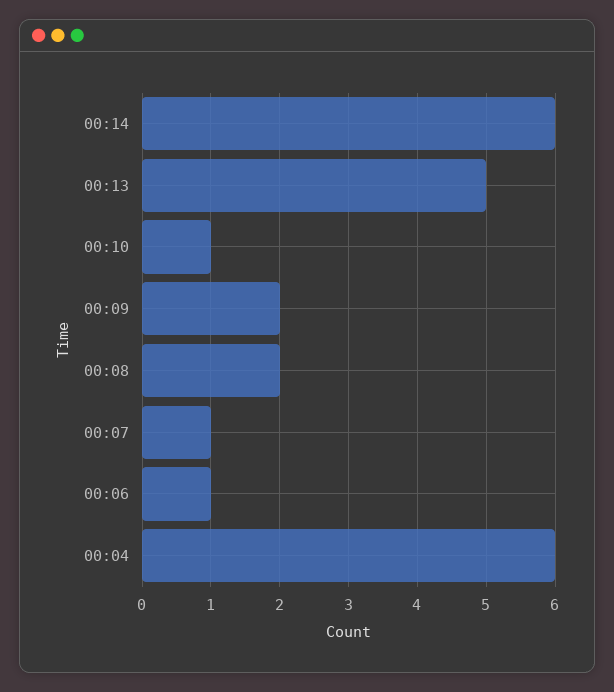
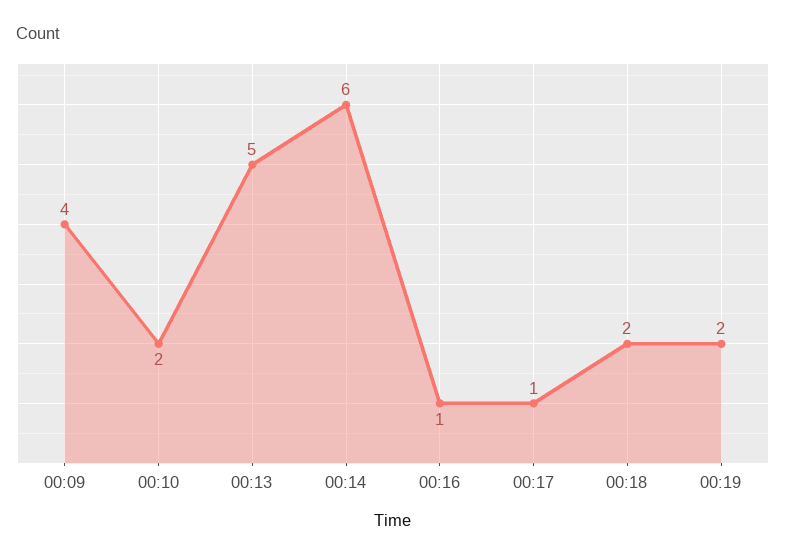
00:10: 1 -> 2
00:09: 2 -> 4
00:08: 2 -> none
00:07: 1 -> none
00:06: 1 -> none
00:04: 6 -> none
00:16: none -> 1
00:17: none -> 1
00:18: none -> 2
00:19: none -> 2

